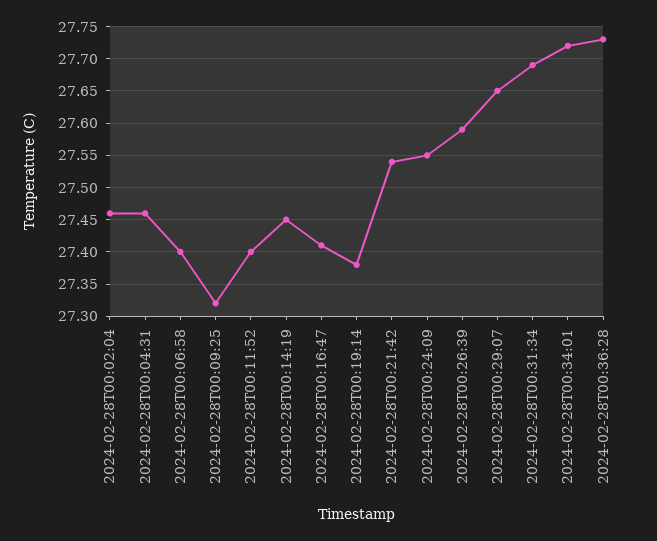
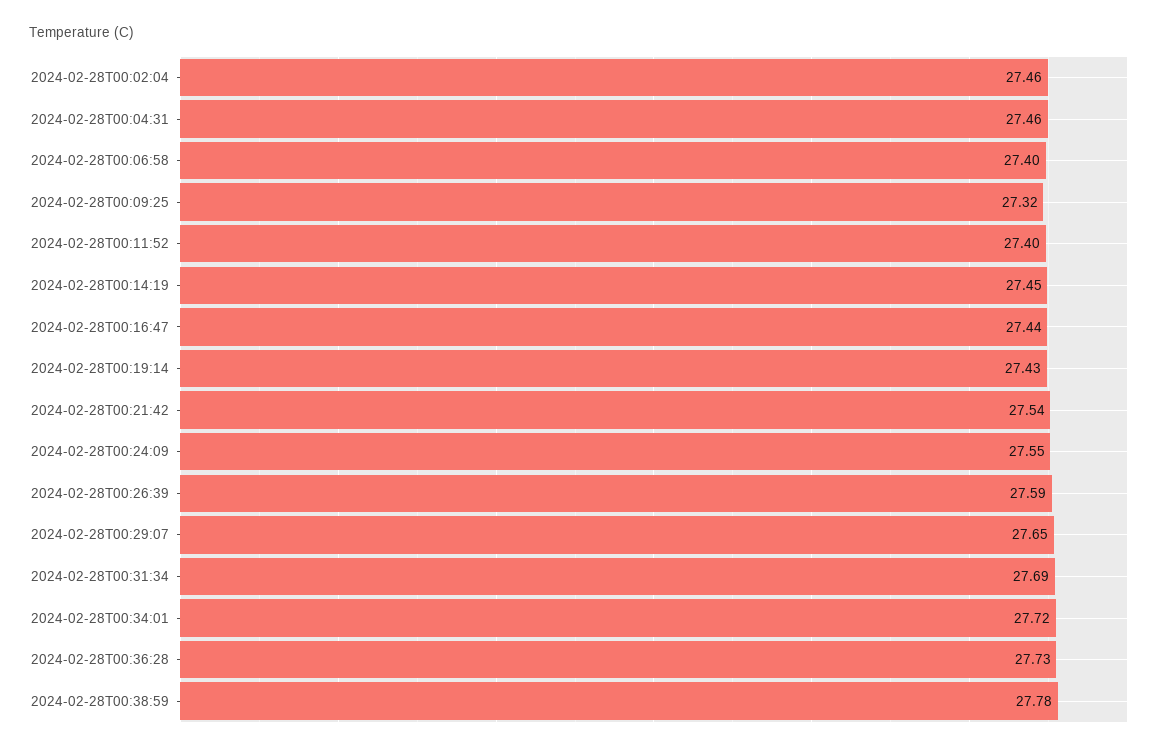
2024-02-28T00:16:47: 27.41 -> 27.44
2024-02-28T00:19:14: 27.38 -> 27.43
2024-02-28T00:38:59: none -> 27.78

